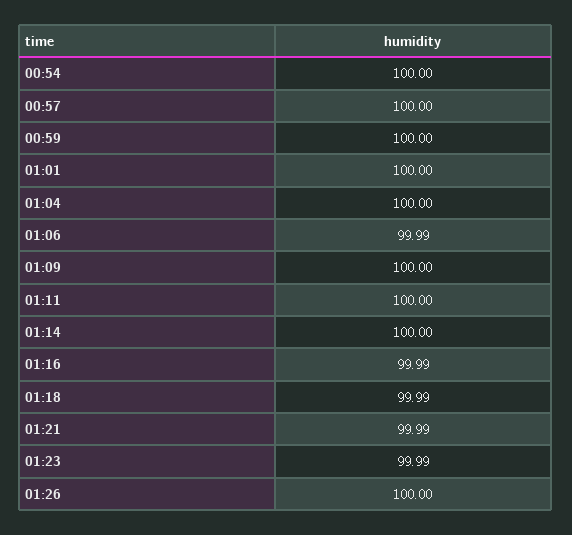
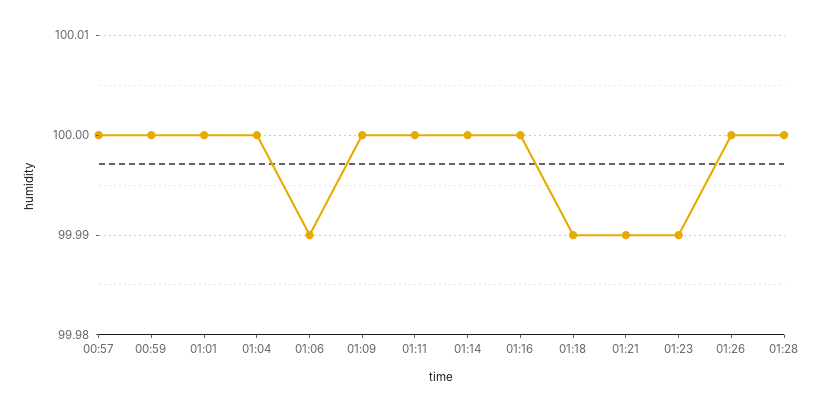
00:54: 100 -> none
01:16: 99.99 -> 100
01:28: none -> 100

